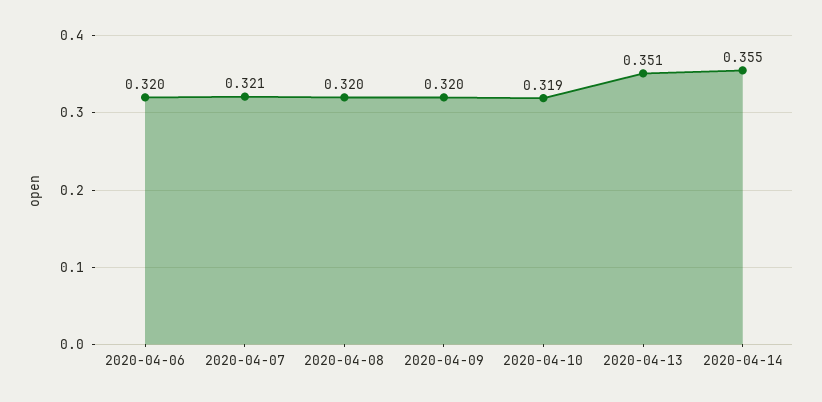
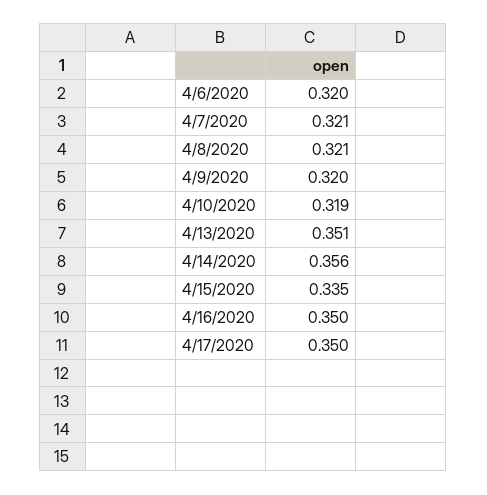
2020-04-08: 0.32 -> 0.321
2020-04-14: 0.355 -> 0.356
4/15/2020: none -> 0.335
4/16/2020: none -> 0.35
4/17/2020: none -> 0.35

